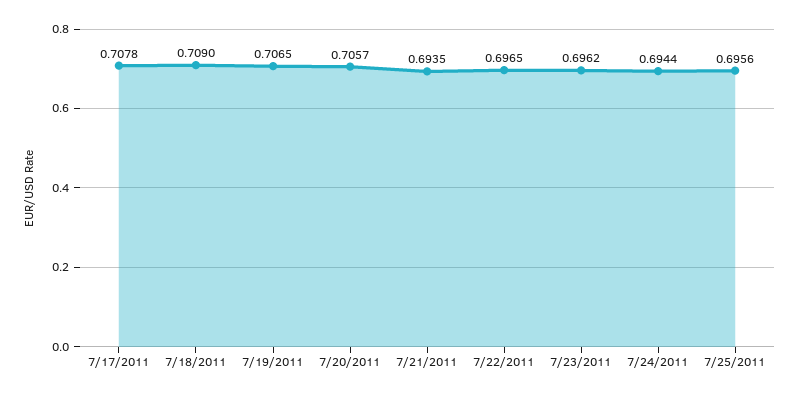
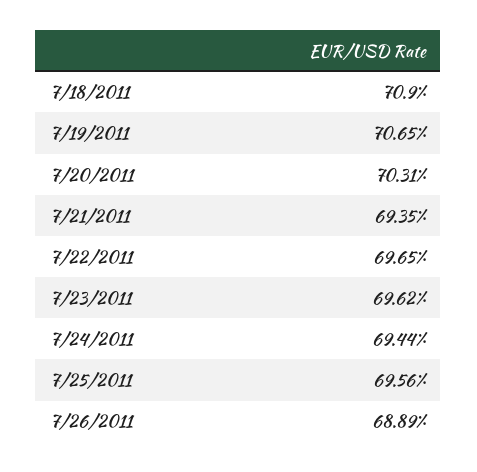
7/17/2011: 0.7078 -> none
7/20/2011: 0.7057 -> 0.7031
7/26/2011: none -> 0.6889

